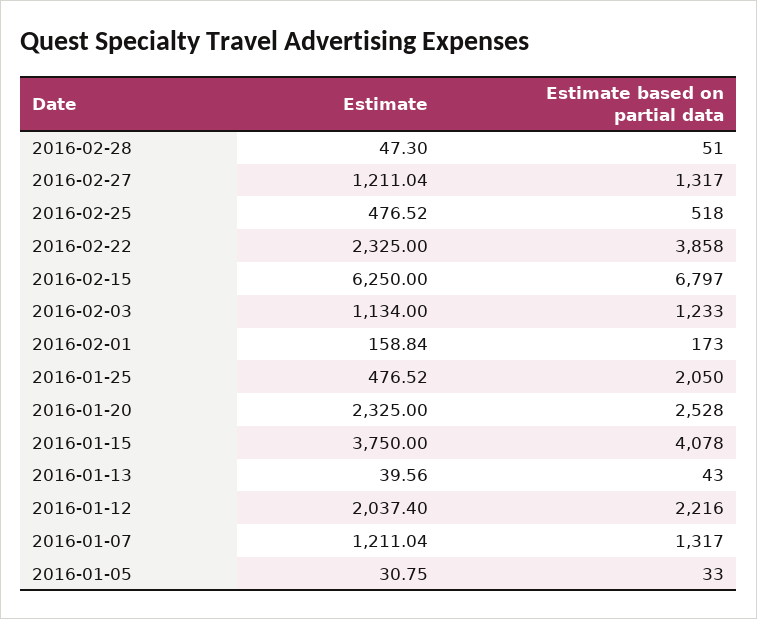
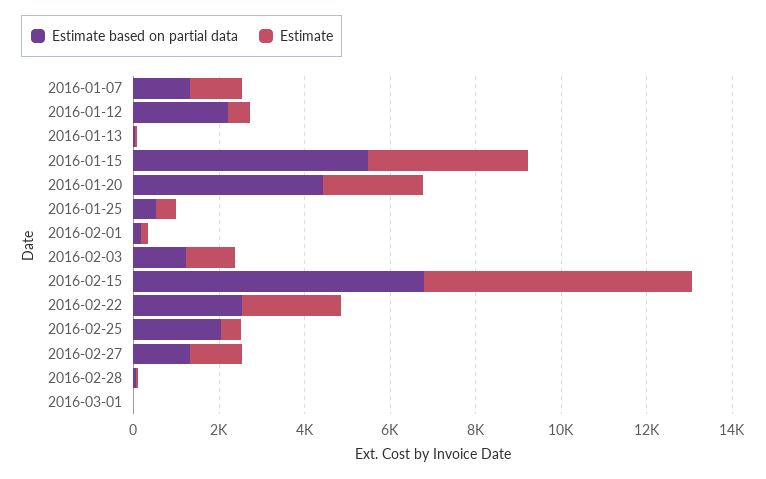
Estimate based on partial data, 2016-02-25: 518 -> 2000
Estimate based on partial data, 2016-02-22: 3858 -> 2500
Estimate based on partial data, 2016-01-25: 2050 -> 500
Estimate based on partial data, 2016-01-20: 2528 -> 4500
Estimate based on partial data, 2016-01-15: 4078 -> 5500
Estimate, 2016-01-12: 2037.4 -> 500
Estimate, 2016-01-05: 30.75 -> none
Estimate based on partial data, 2016-01-05: 33 -> none
Estimate based on partial data, 2016-03-01: none -> 0
Estimate, 2016-03-01: none -> 0

